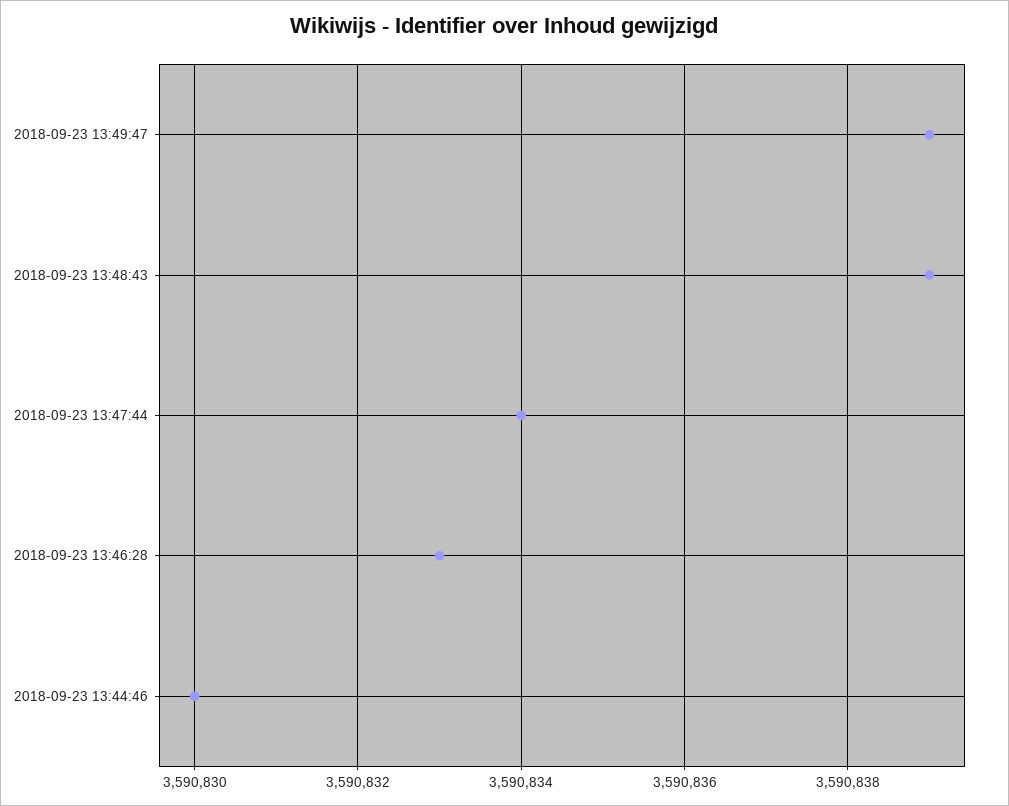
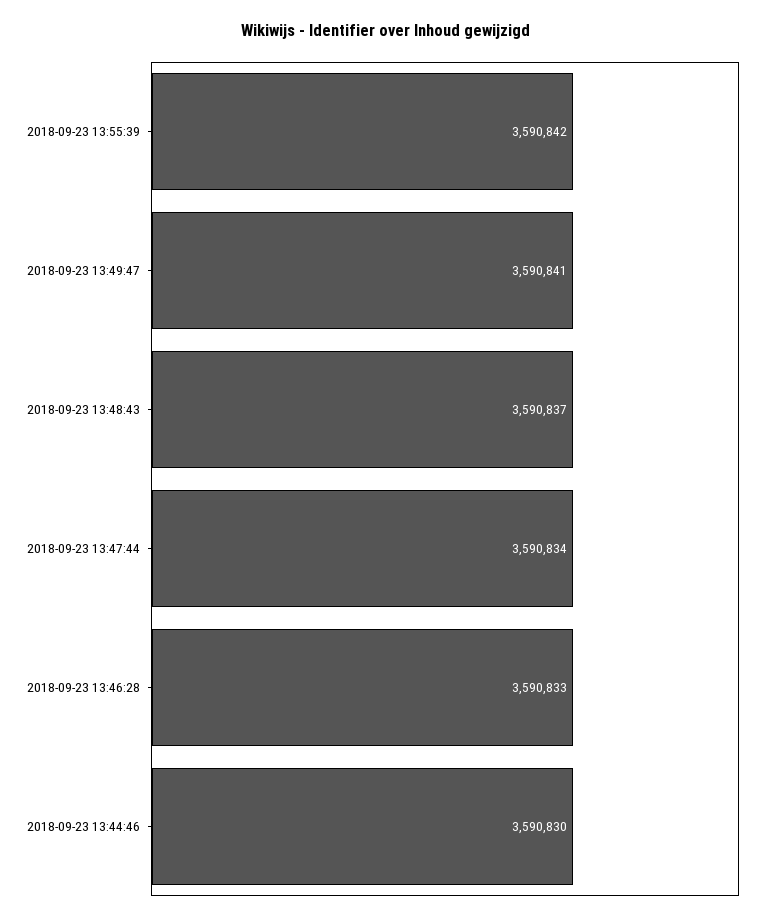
2018-09-23 13:49:47: 3590839 -> 3590841
2018-09-23 13:48:43: 3590839 -> 3590837
2018-09-23 13:55:39: none -> 3590842

